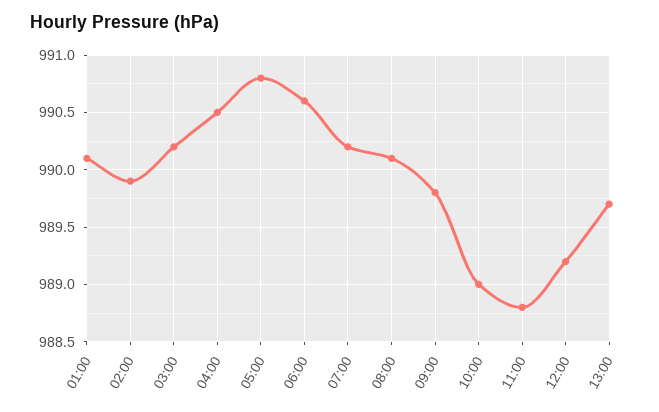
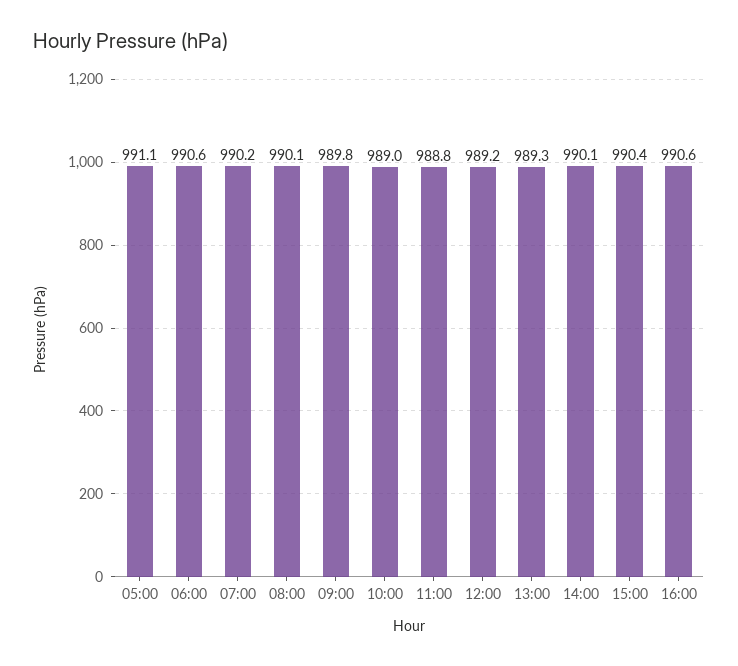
01:00: 990.1 -> none
02:00: 989.9 -> none
03:00: 990.2 -> none
04:00: 990.5 -> none
05:00: 990.8 -> 991.1
13:00: 989.7 -> 989.3
14:00: none -> 990.1
15:00: none -> 990.4
16:00: none -> 990.6

